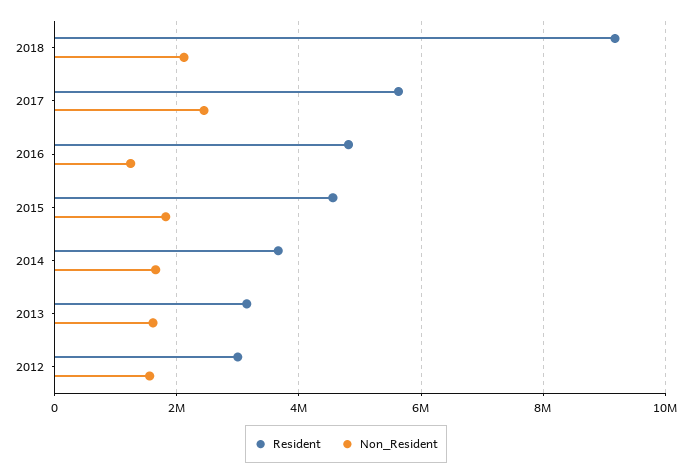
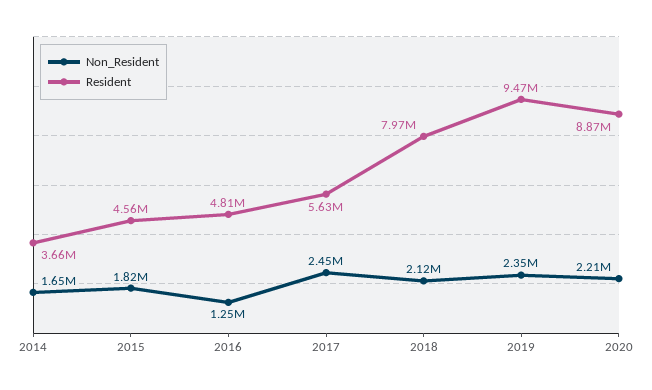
Resident, 2018: 9200000 -> 7970000
Resident, 2013: 3200000 -> none
Non_Resident, 2013: 1600000 -> none
Resident, 2012: 3000000 -> none
Non_Resident, 2012: 1600000 -> none
Non_Resident, 2019: none -> 2350000
Resident, 2019: none -> 9470000
Non_Resident, 2020: none -> 2210000
Resident, 2020: none -> 8870000

